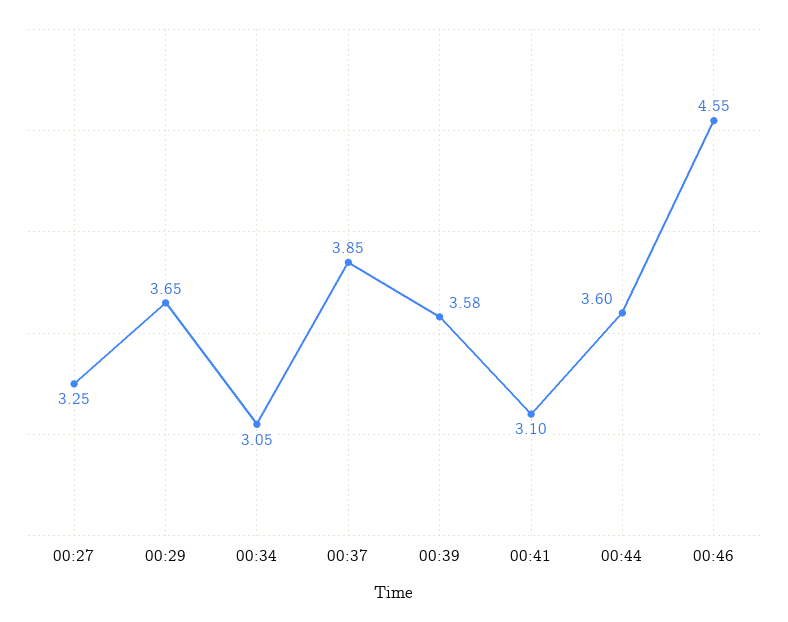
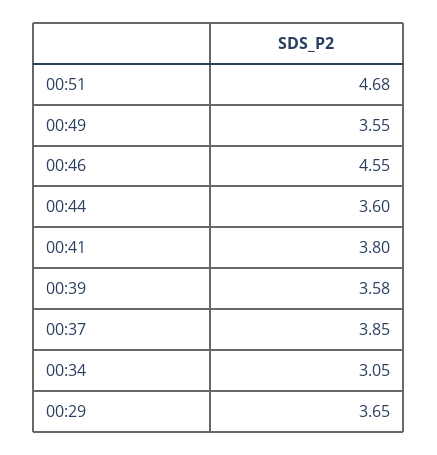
00:27: 3.25 -> none
00:41: 3.1 -> 3.8
00:51: none -> 4.68
00:49: none -> 3.55

